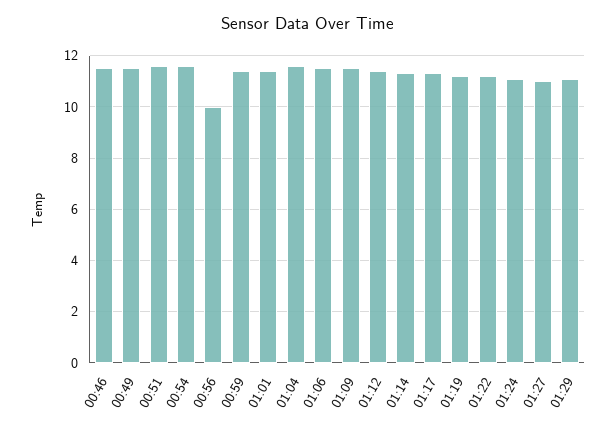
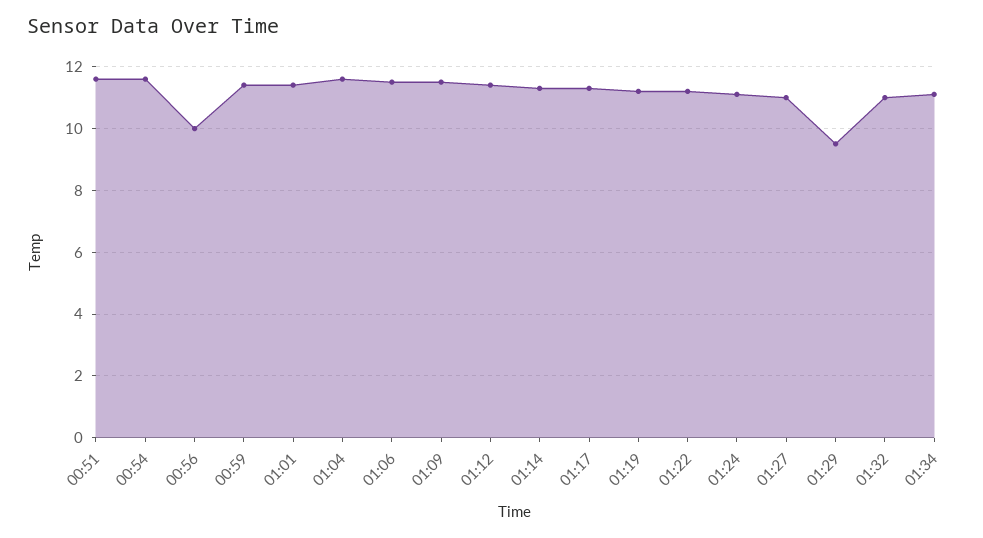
00:46: 11.5 -> none
00:49: 11.5 -> none
01:29: 11 -> 9.5
01:32: none -> 11
01:34: none -> 11

